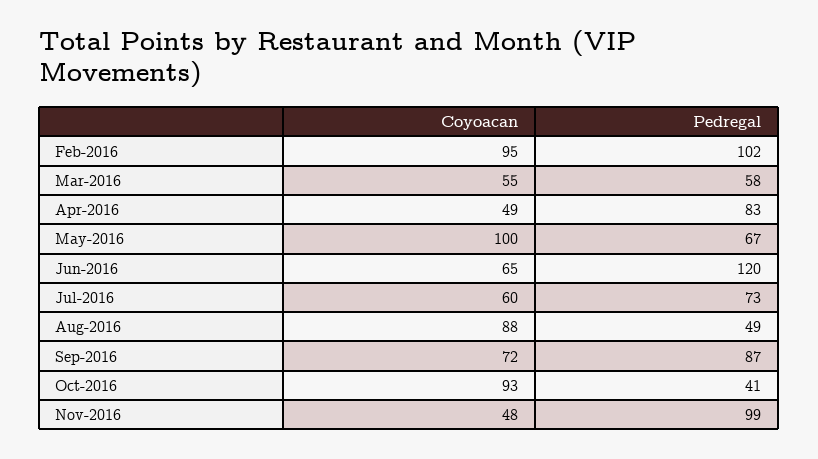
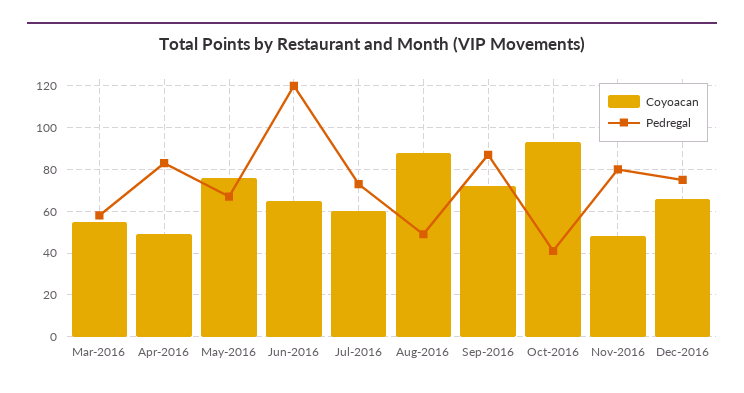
Coyoacan, Feb-2016: 95 -> none
Pedregal, Feb-2016: 102 -> none
Coyoacan, May-2016: 100 -> 75
Pedregal, Nov-2016: 99 -> 80
Coyoacan, Dec-2016: none -> 65
Pedregal, Dec-2016: none -> 75

